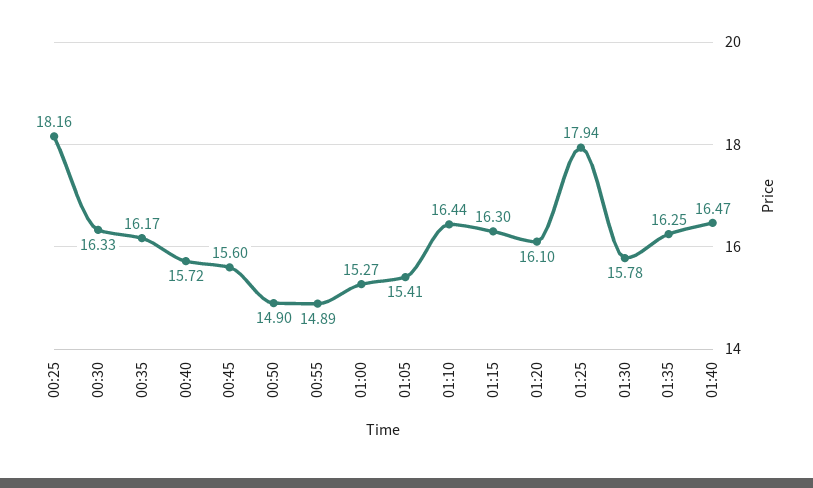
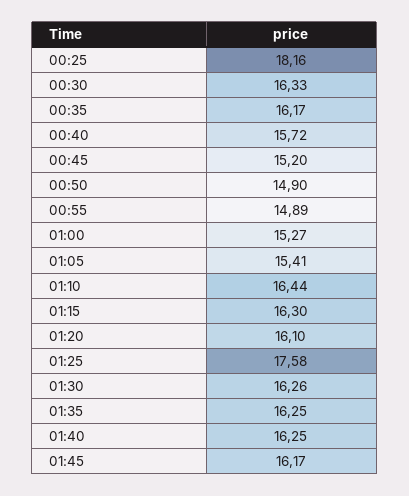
00:45: 15.6 -> 15.2
01:25: 17.94 -> 17.58
01:30: 15.78 -> 16.26
01:40: 16.47 -> 16.25
01:45: none -> 16.17

